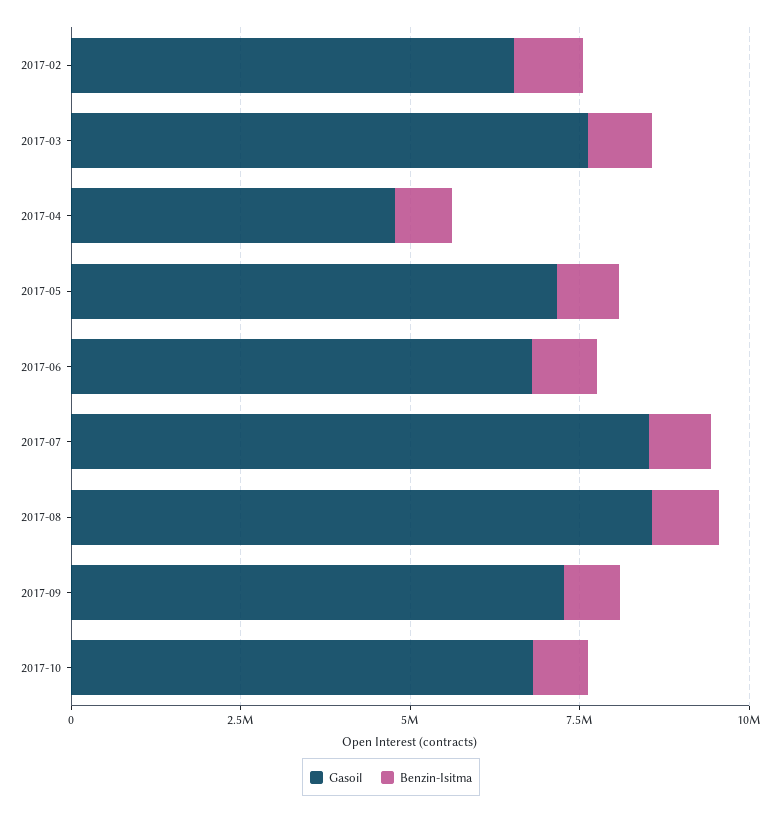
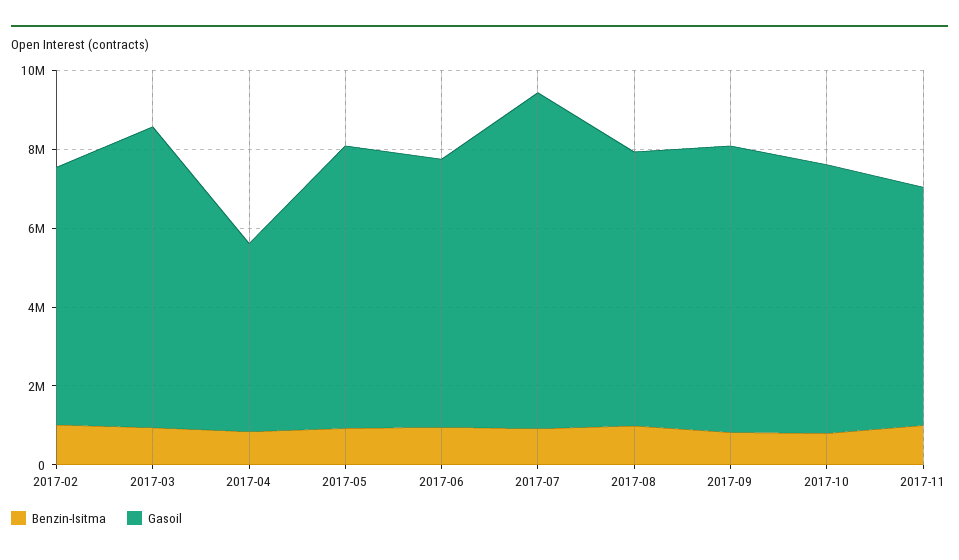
Gasoil, 2017-08: 8500000 -> 7000000
Benzin-Isitma, 2017-11: none -> 1000000
Gasoil, 2017-11: none -> 6000000

